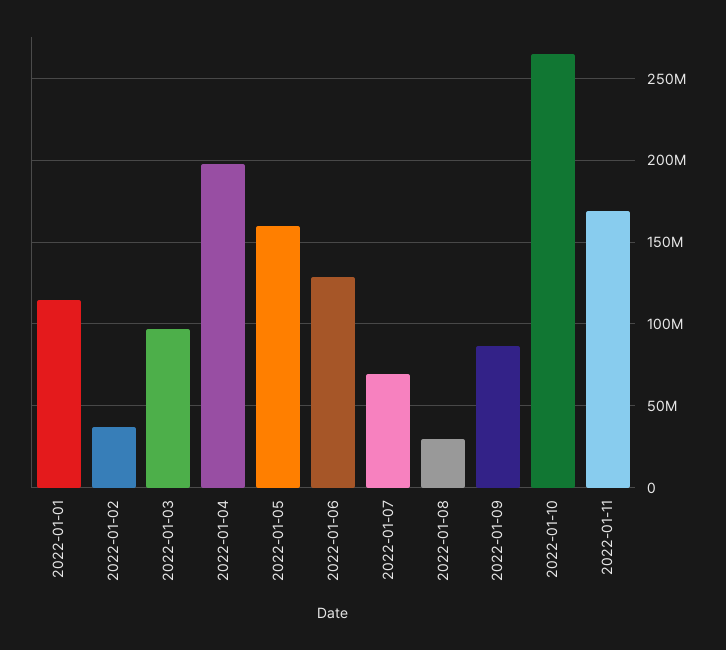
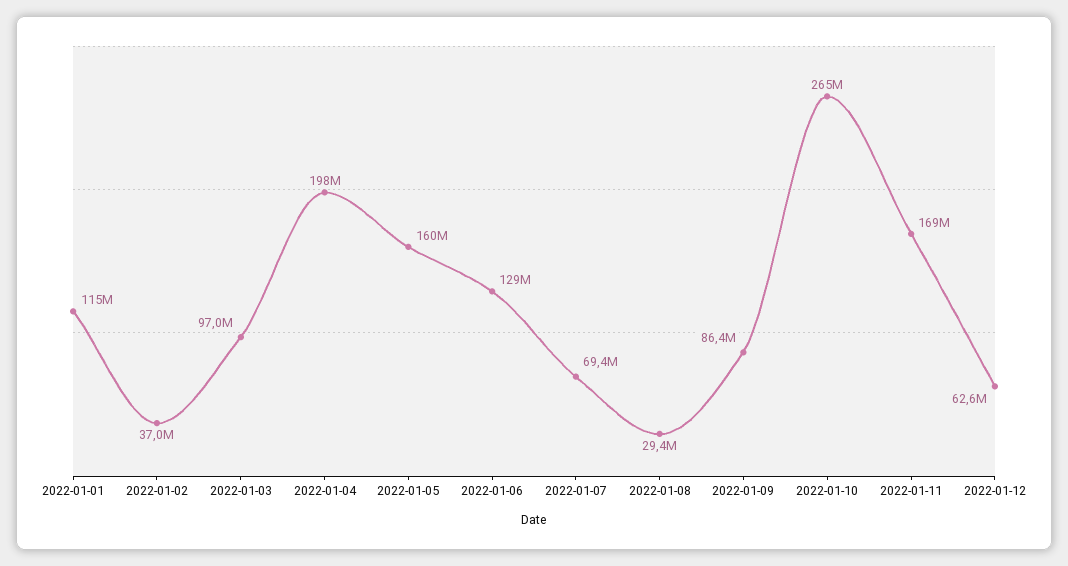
2022-01-12: none -> 62600000

